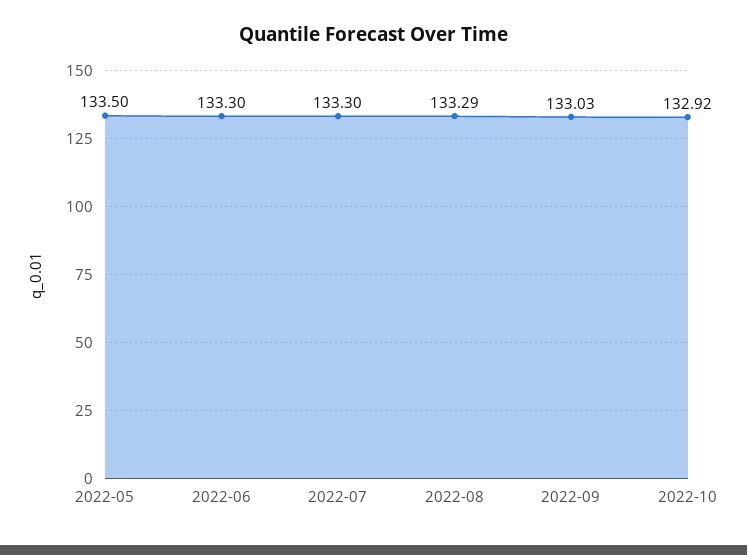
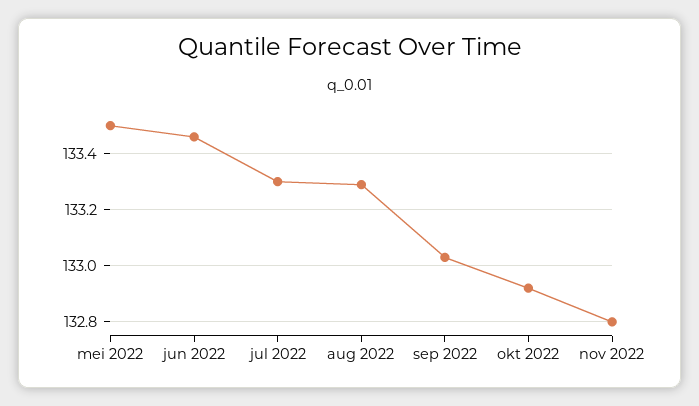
2022-06: 133.3 -> 133.45
nov 2022: none -> 132.8

